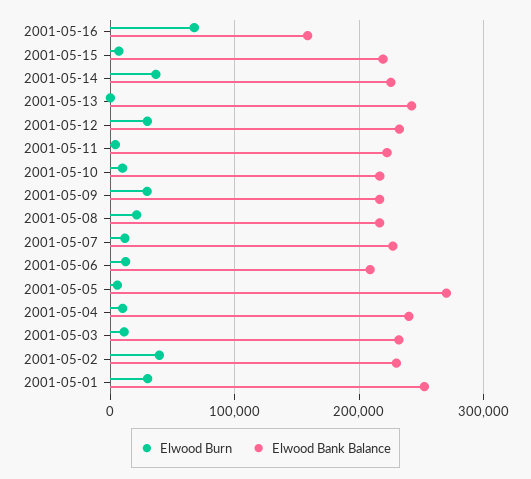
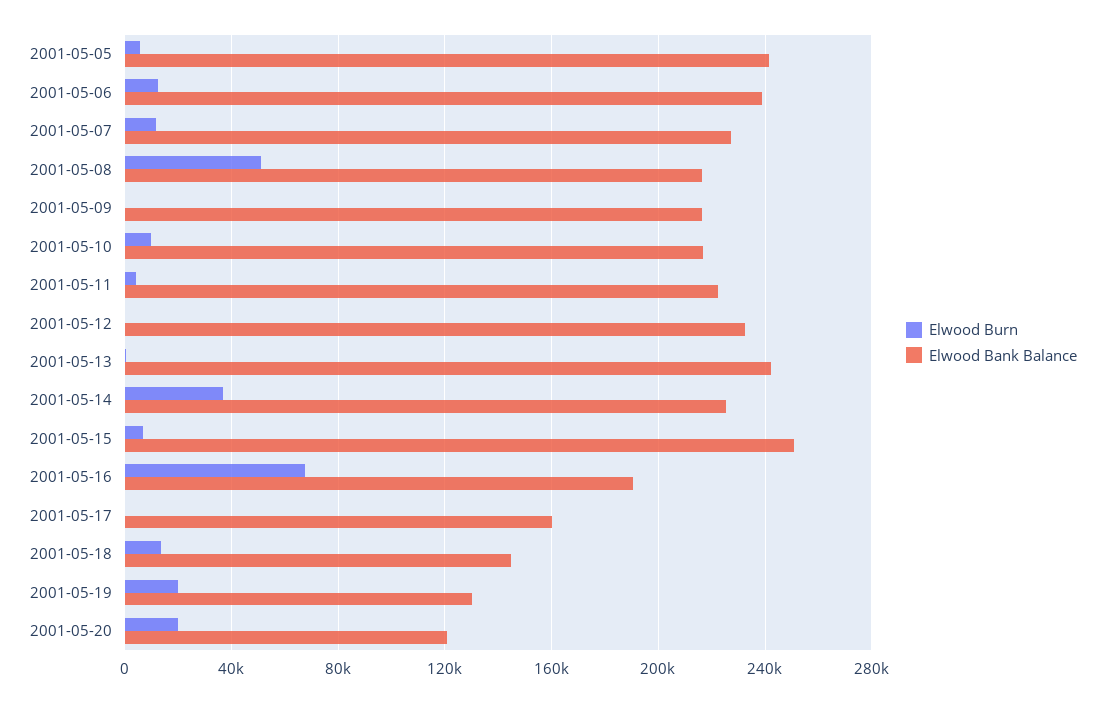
Elwood Bank Balance, 2001-05-16: 160000 -> 190000
Elwood Bank Balance, 2001-05-15: 220000 -> 250000
Elwood Burn, 2001-05-12: 30000 -> 0
Elwood Burn, 2001-05-09: 30000 -> 0
Elwood Burn, 2001-05-08: 20000 -> 50000
Elwood Bank Balance, 2001-05-06: 210000 -> 240000
Elwood Bank Balance, 2001-05-05: 270000 -> 240000
Elwood Burn, 2001-05-04: 10000 -> none
Elwood Bank Balance, 2001-05-04: 240000 -> none
Elwood Burn, 2001-05-03: 10000 -> none
Elwood Bank Balance, 2001-05-03: 230000 -> none
Elwood Burn, 2001-05-02: 40000 -> none
Elwood Bank Balance, 2001-05-02: 230000 -> none
Elwood Burn, 2001-05-01: 30000 -> none
Elwood Bank Balance, 2001-05-01: 250000 -> none
Elwood Burn, 2001-05-17: none -> 0
Elwood Bank Balance, 2001-05-17: none -> 160000
Elwood Burn, 2001-05-18: none -> 15000
Elwood Bank Balance, 2001-05-18: none -> 145000
Elwood Burn, 2001-05-19: none -> 20000
Elwood Bank Balance, 2001-05-19: none -> 130000
Elwood Burn, 2001-05-20: none -> 20000
Elwood Bank Balance, 2001-05-20: none -> 120000

